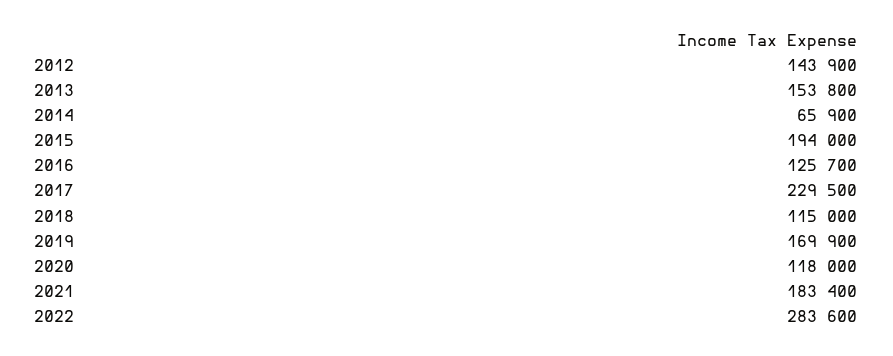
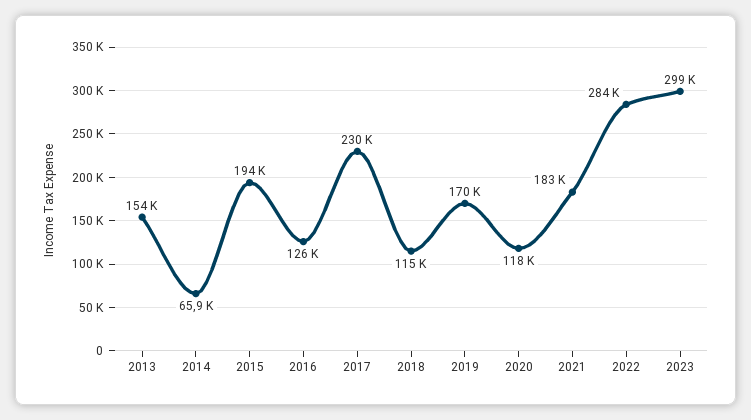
2012: 143900 -> none
2023: none -> 299000

